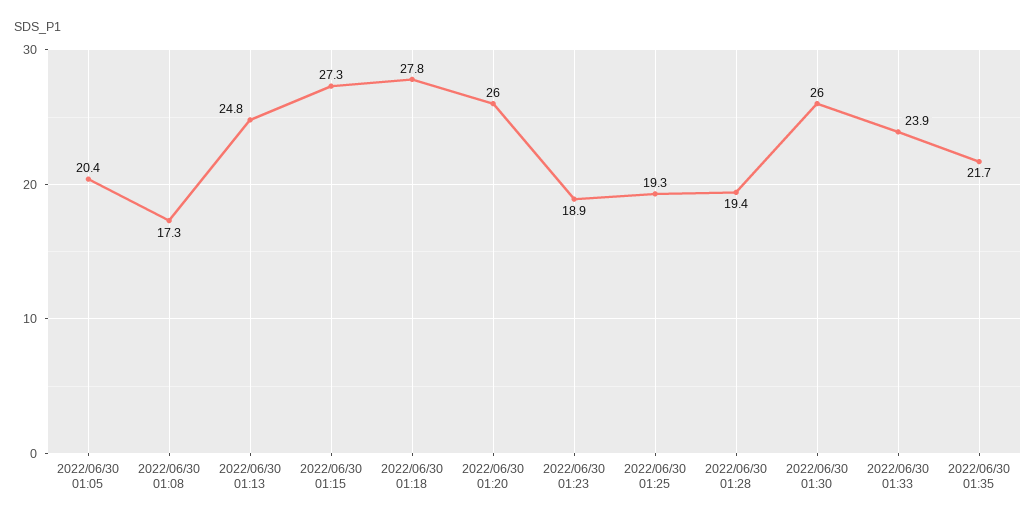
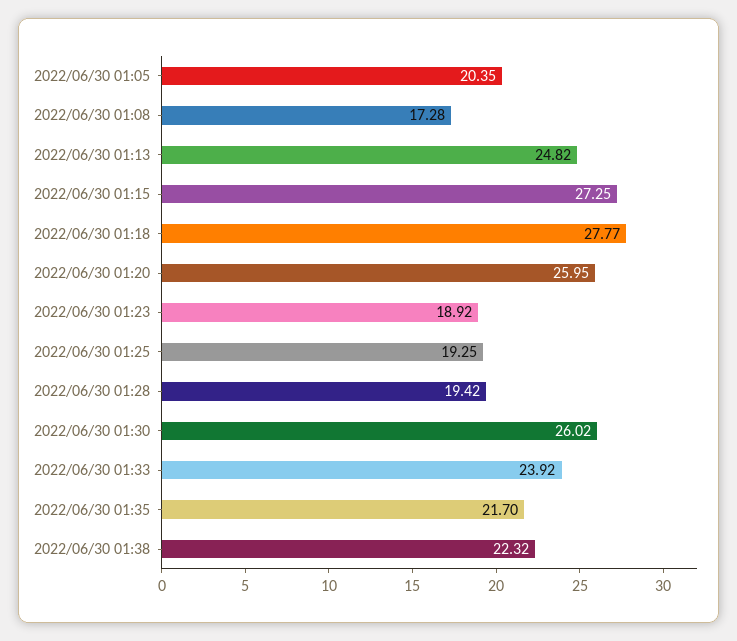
2022/06/30 01:38: none -> 22.32

